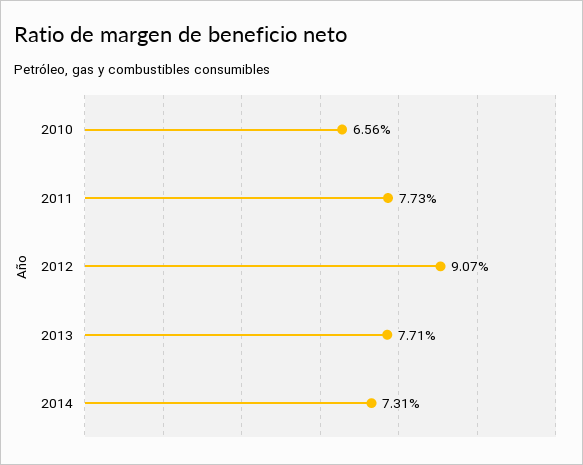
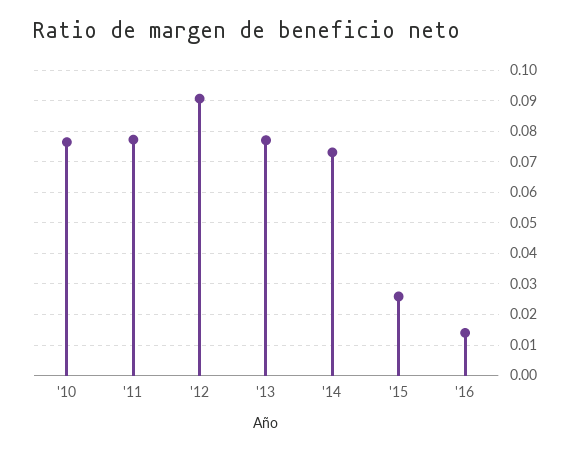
2010: 0.0656 -> 0.076
'15: none -> 0.026
'16: none -> 0.014

